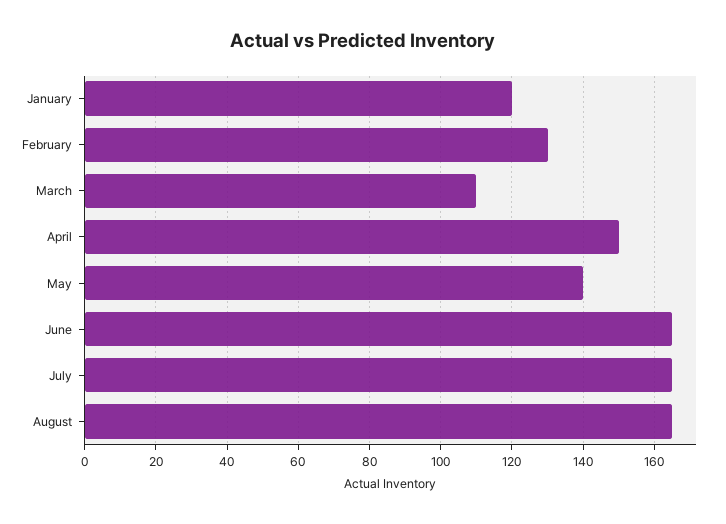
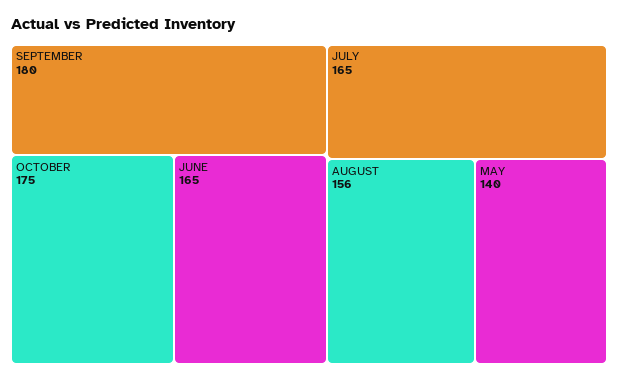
January: 120 -> none
February: 130 -> none
March: 110 -> none
April: 150 -> none
August: 165 -> 156
SEPTEMBER: none -> 180
OCTOBER: none -> 175

